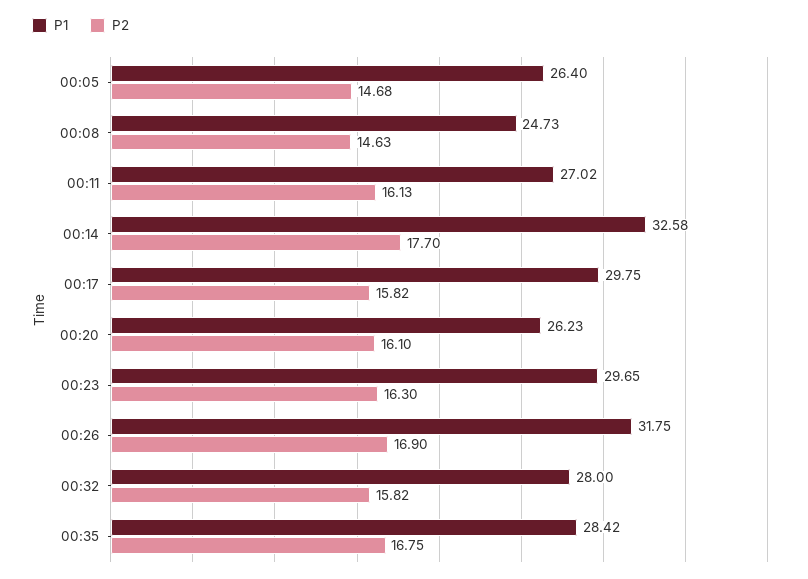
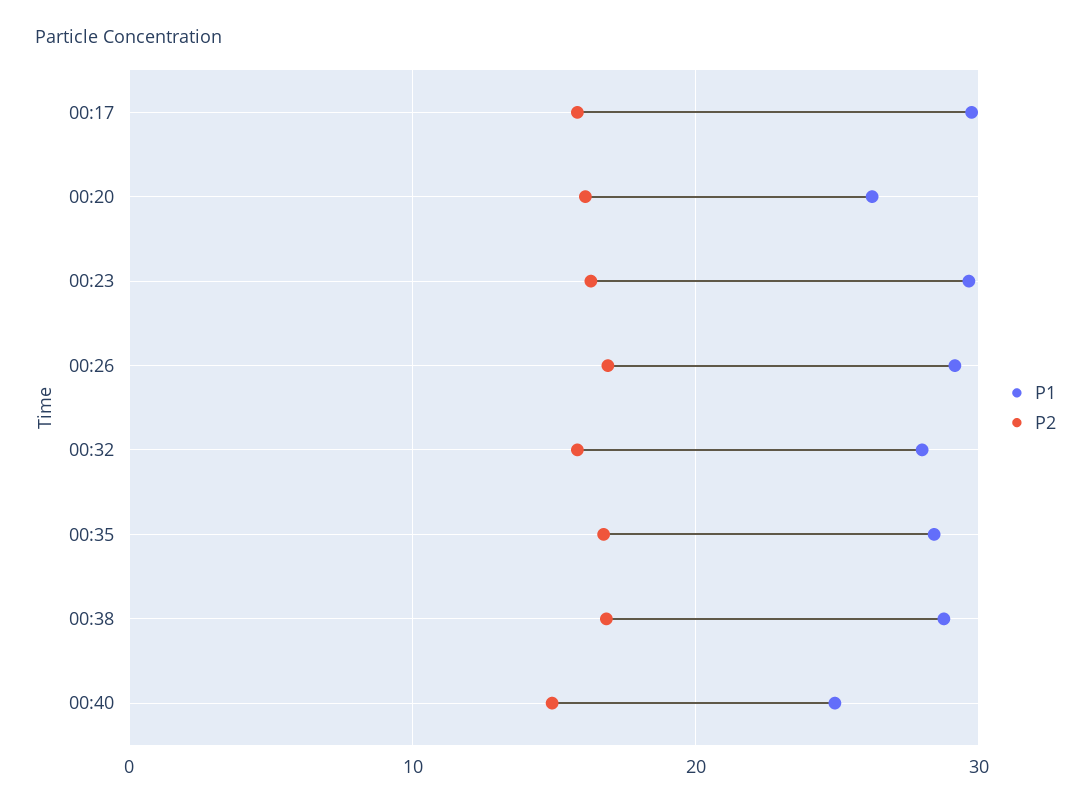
P1, 00:05: 26.4 -> none
P2, 00:05: 14.68 -> none
P1, 00:08: 24.73 -> none
P2, 00:08: 14.63 -> none
P1, 00:11: 27.02 -> none
P2, 00:11: 16.13 -> none
P1, 00:14: 32.58 -> none
P2, 00:14: 17.7 -> none
P1, 00:26: 31.75 -> 29
P1, 00:38: none -> 29
P2, 00:38: none -> 17
P1, 00:40: none -> 25
P2, 00:40: none -> 15

